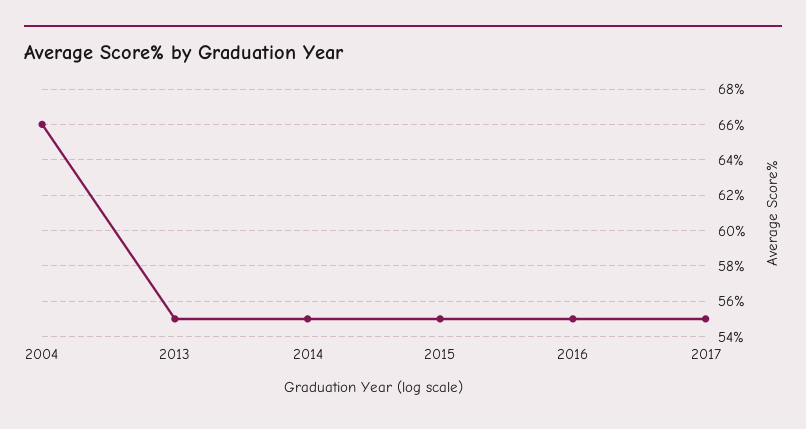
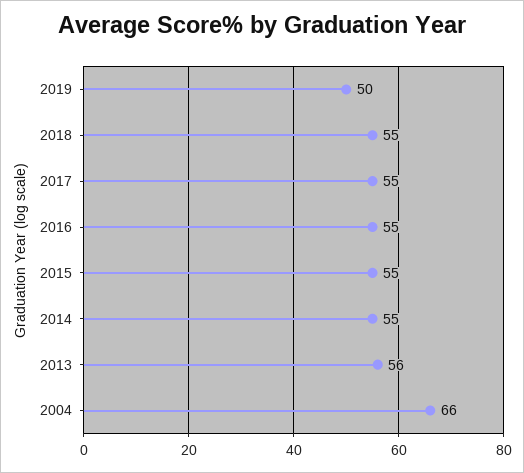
2013: 55 -> 56
2019: none -> 50
2018: none -> 55

